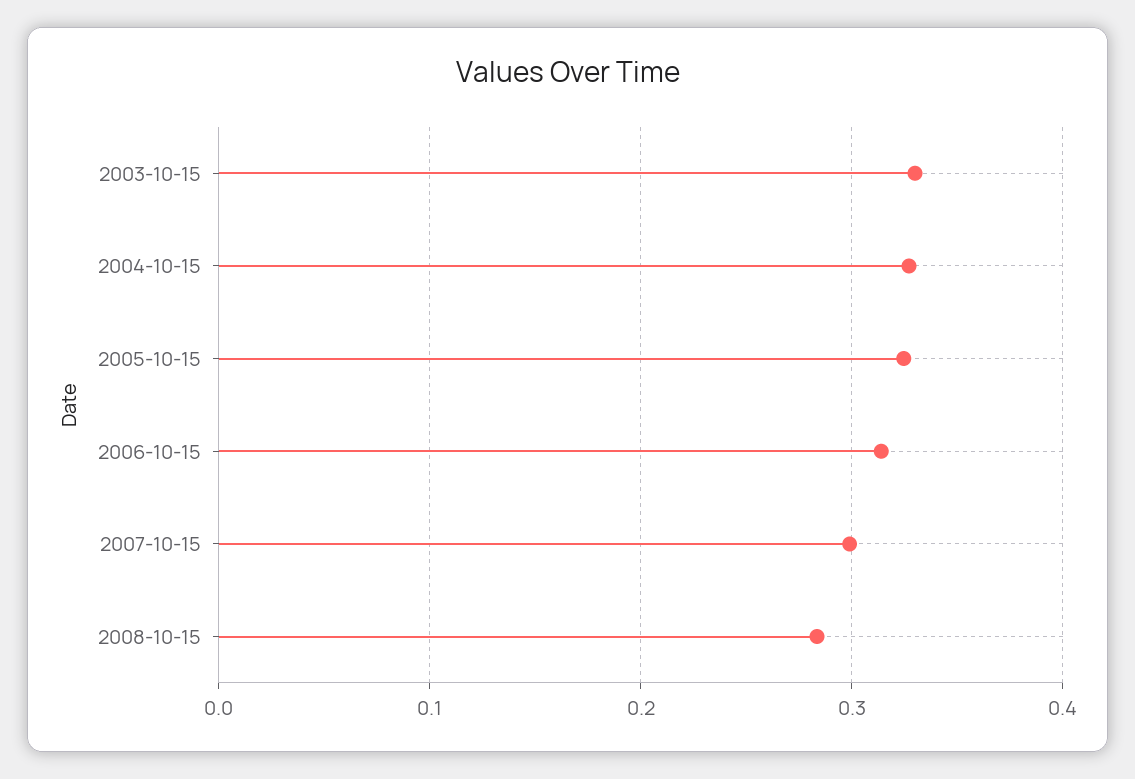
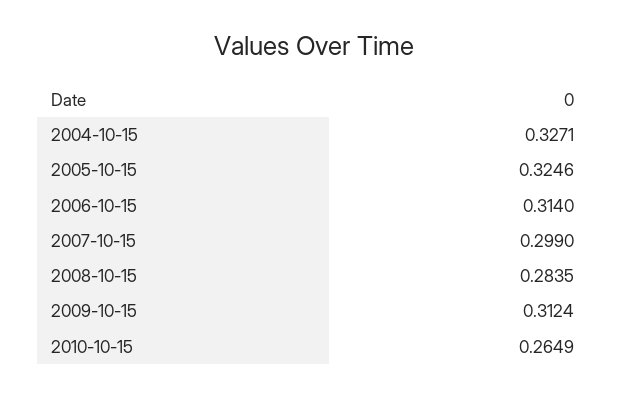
2003-10-15: 0.33 -> none
2009-10-15: none -> 0.3124
2010-10-15: none -> 0.2649

